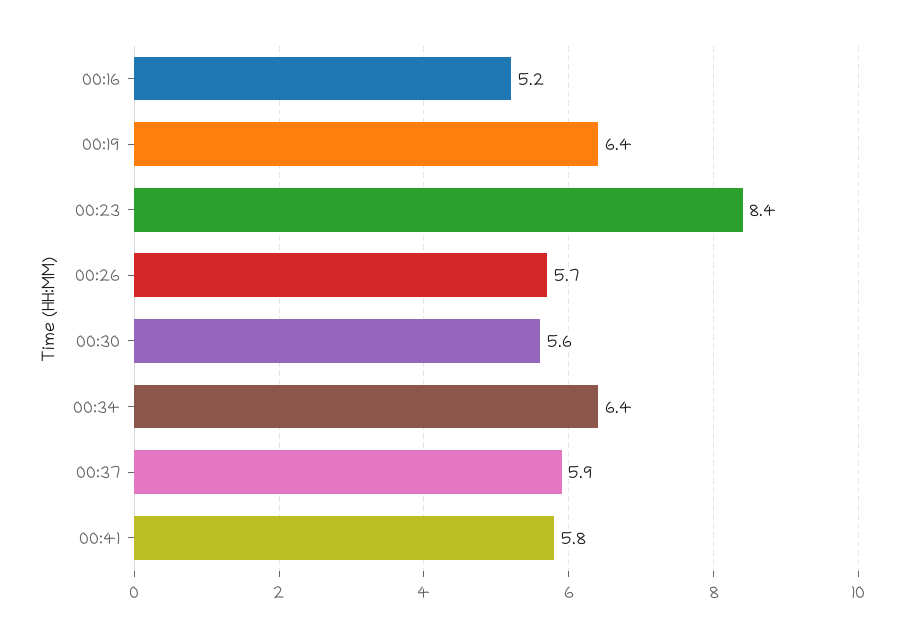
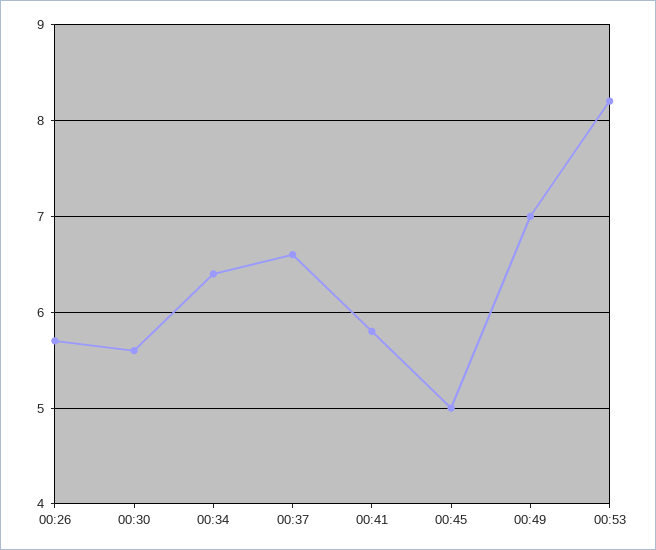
00:16: 5.2 -> none
00:19: 6.4 -> none
00:23: 8.4 -> none
00:37: 5.9 -> 6.6
00:45: none -> 5
00:49: none -> 7
00:53: none -> 8.2

